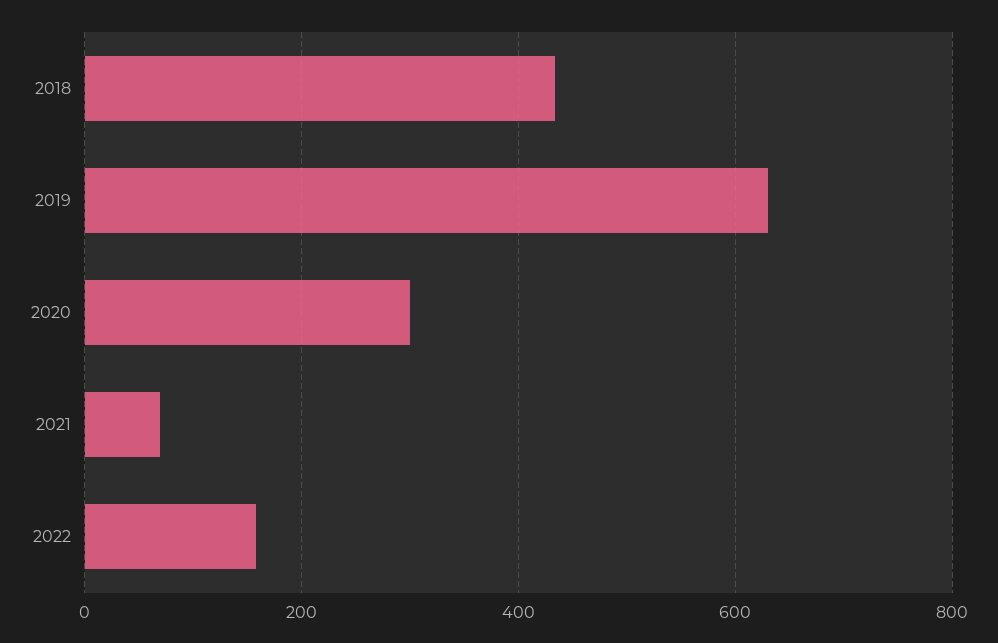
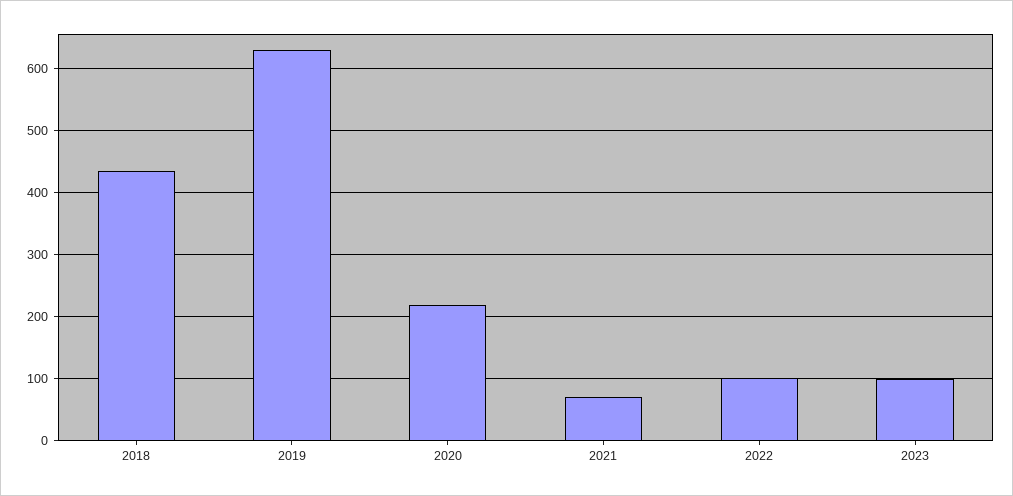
2020: 300 -> 220
2022: 160 -> 100
2023: none -> 100

